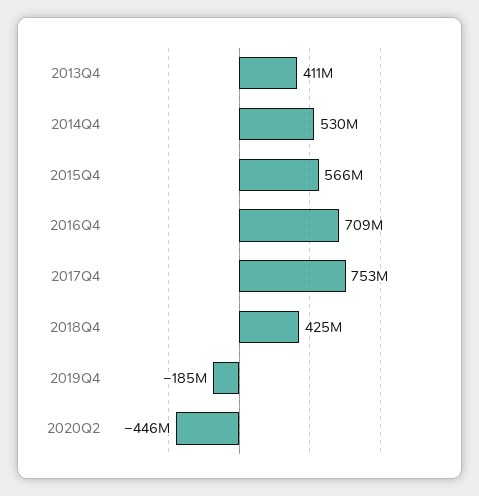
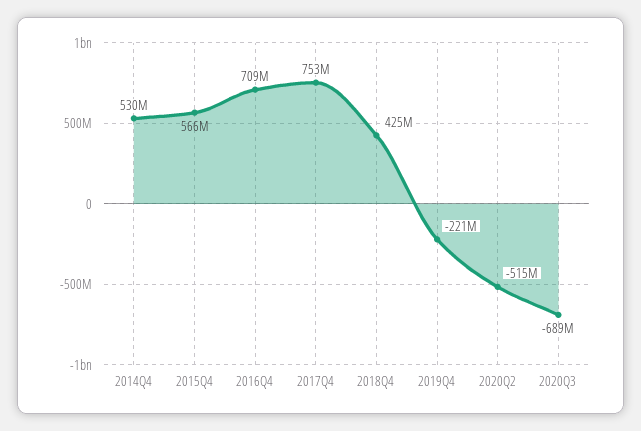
2013Q4: 411000000 -> none
2019Q4: -185000000 -> -221000000
2020Q2: -446000000 -> -515000000
2020Q3: none -> -689000000

